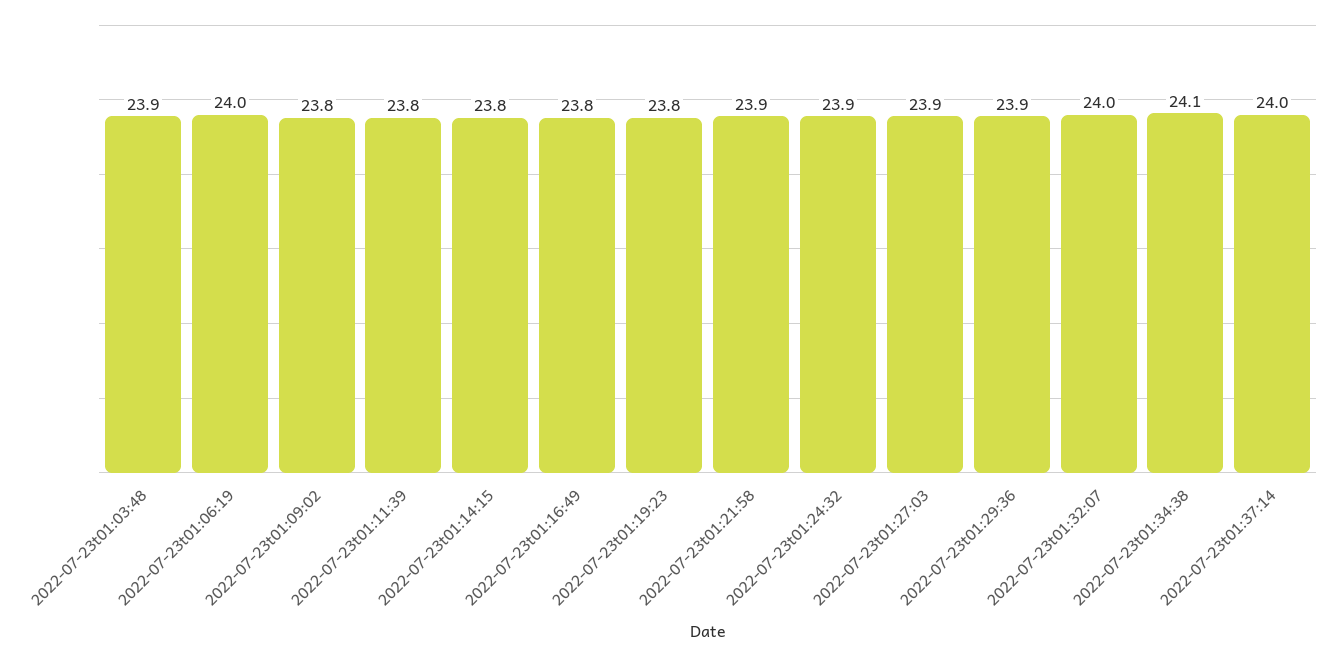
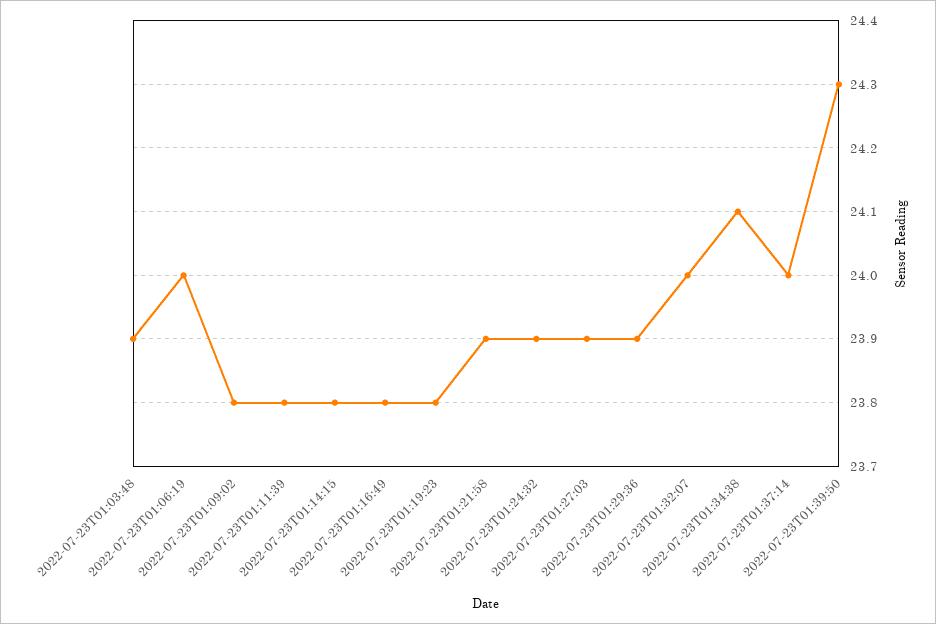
2022-07-23T01:39:50: none -> 24.3

